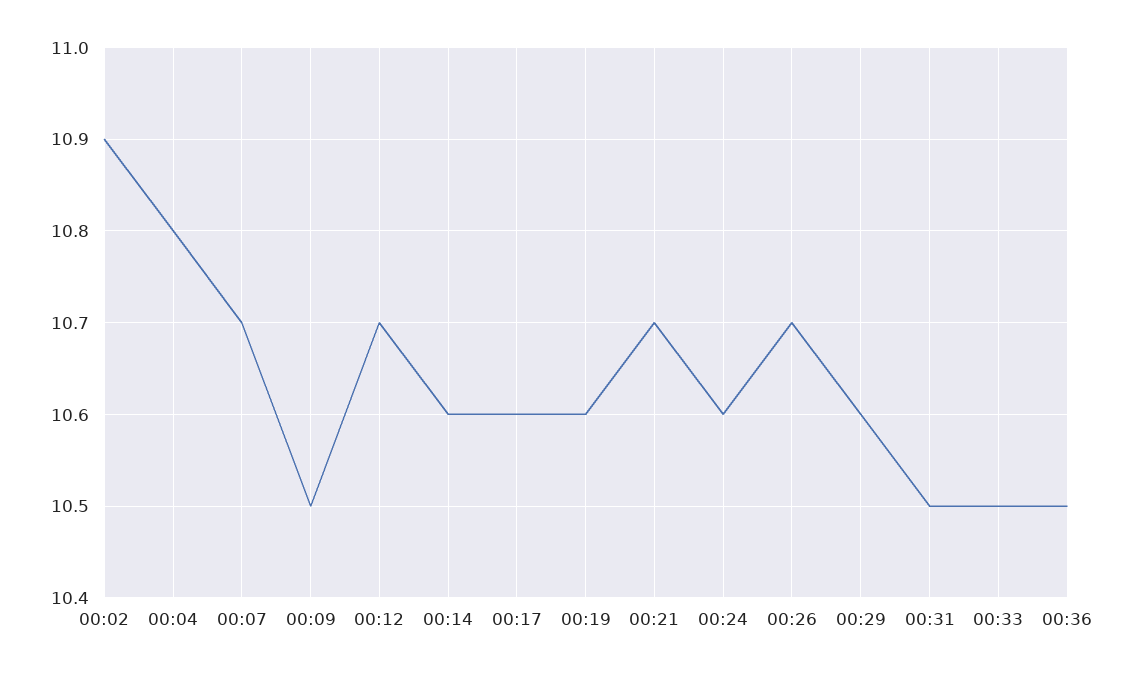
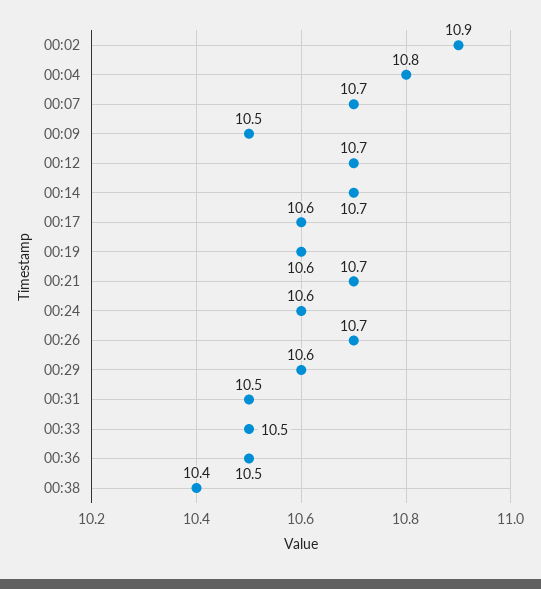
00:14: 10.6 -> 10.7
00:38: none -> 10.4

